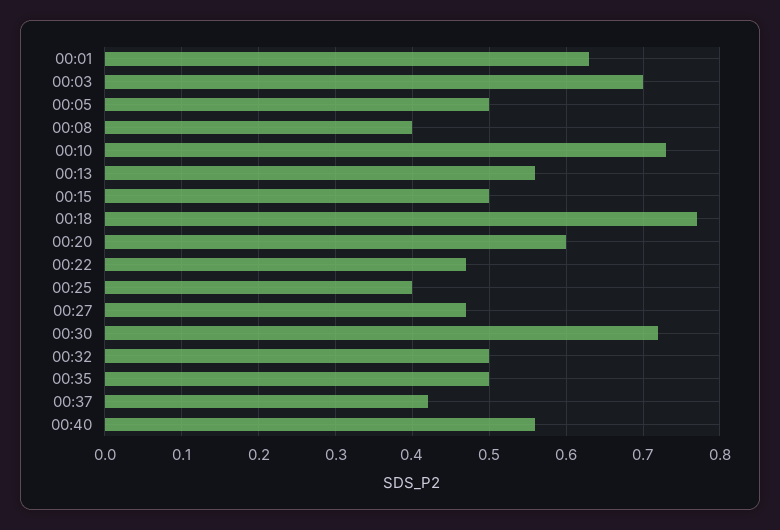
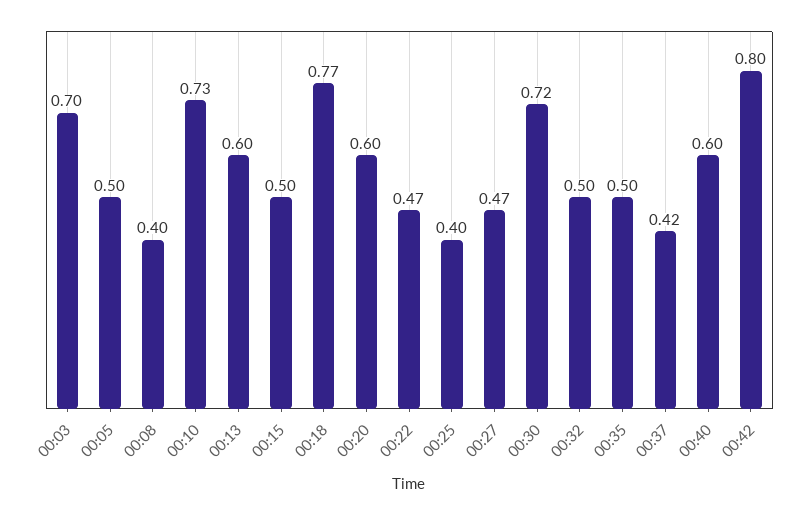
00:01: 0.63 -> none
00:13: 0.56 -> 0.6
00:40: 0.56 -> 0.6
00:42: none -> 0.8

